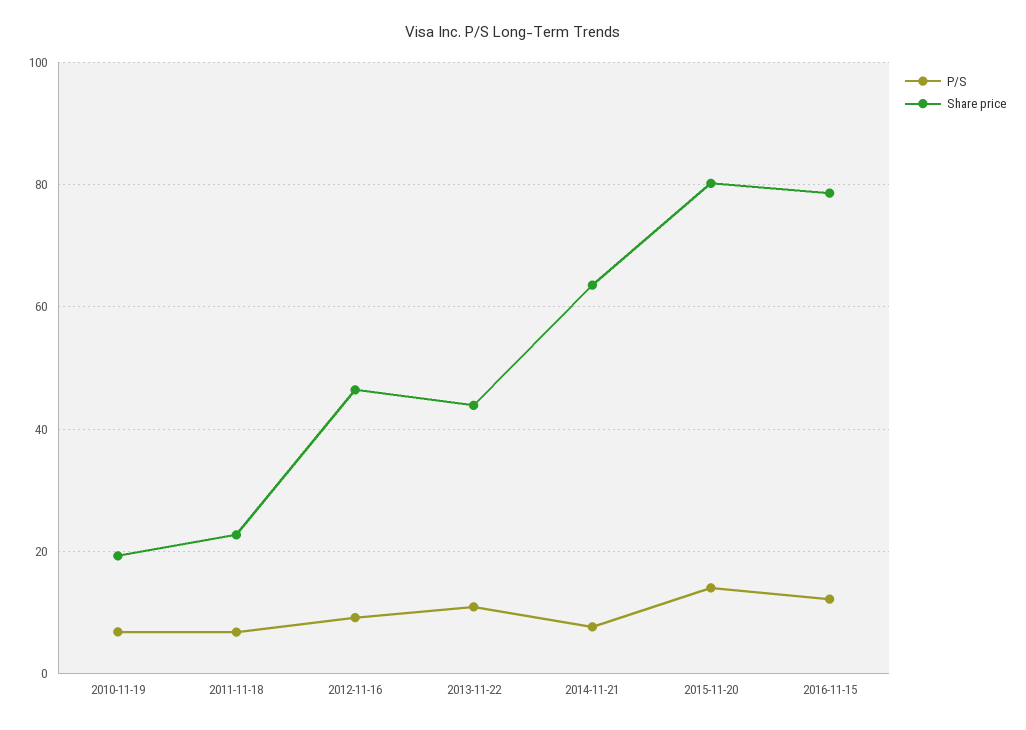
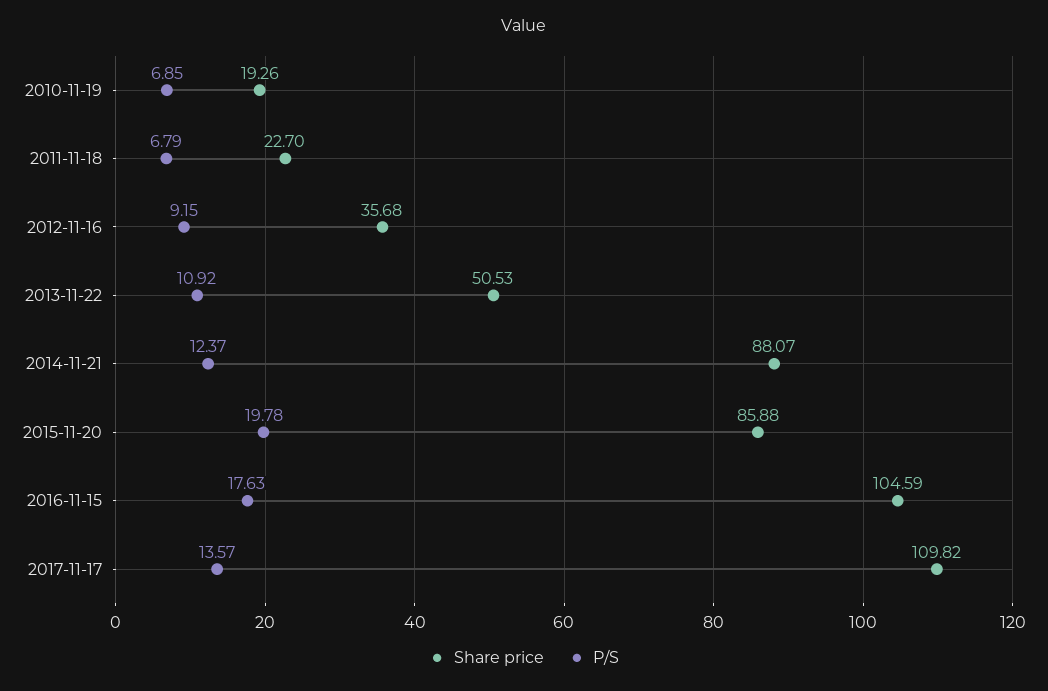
Share price, 2012-11-16: 46 -> 35.68
Share price, 2013-11-22: 44 -> 50.53
P/S, 2014-11-21: 8 -> 12.37
Share price, 2014-11-21: 64 -> 88.07
P/S, 2015-11-20: 14 -> 19.78
Share price, 2015-11-20: 80 -> 85.88
P/S, 2016-11-15: 12 -> 17.63
Share price, 2016-11-15: 78 -> 104.59
Share price, 2017-11-17: none -> 109.82
P/S, 2017-11-17: none -> 13.57

